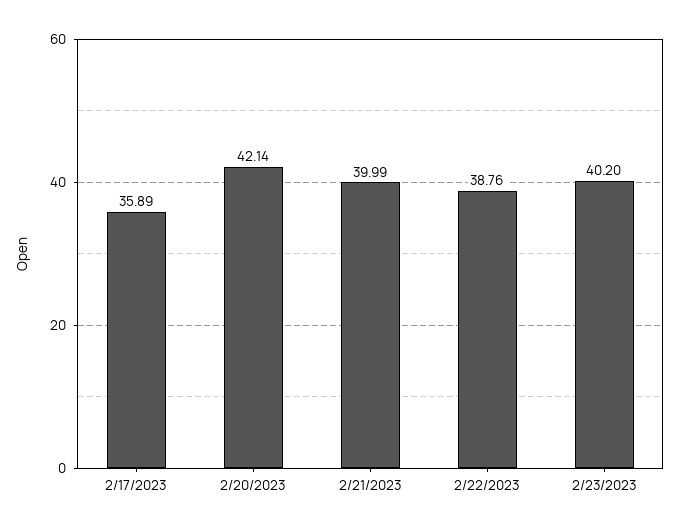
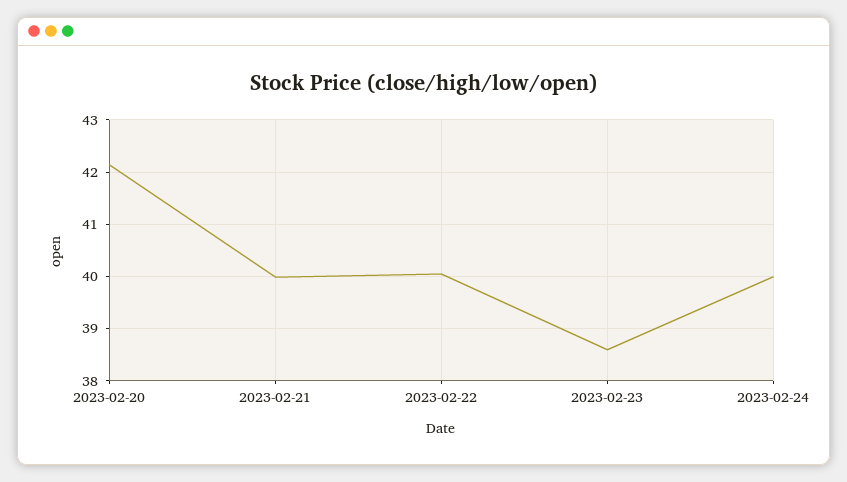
2/17/2023: 35.89 -> none
2/22/2023: 38.76 -> 40
2/23/2023: 40.2 -> 38.6
2023-02-24: none -> 40

